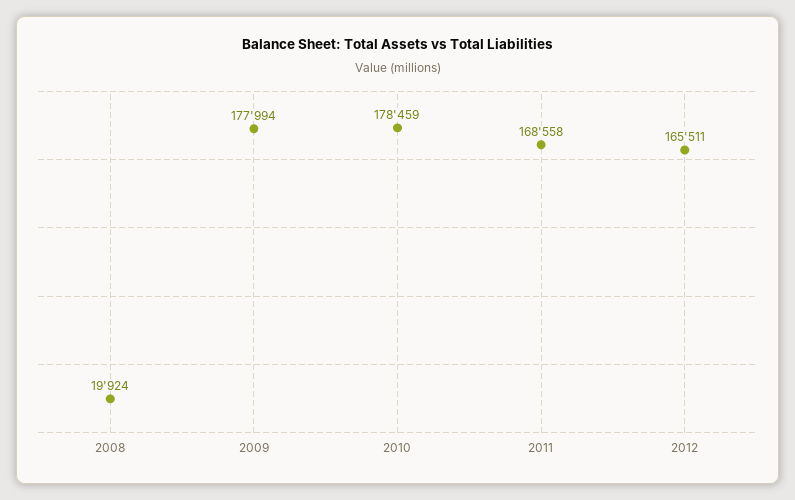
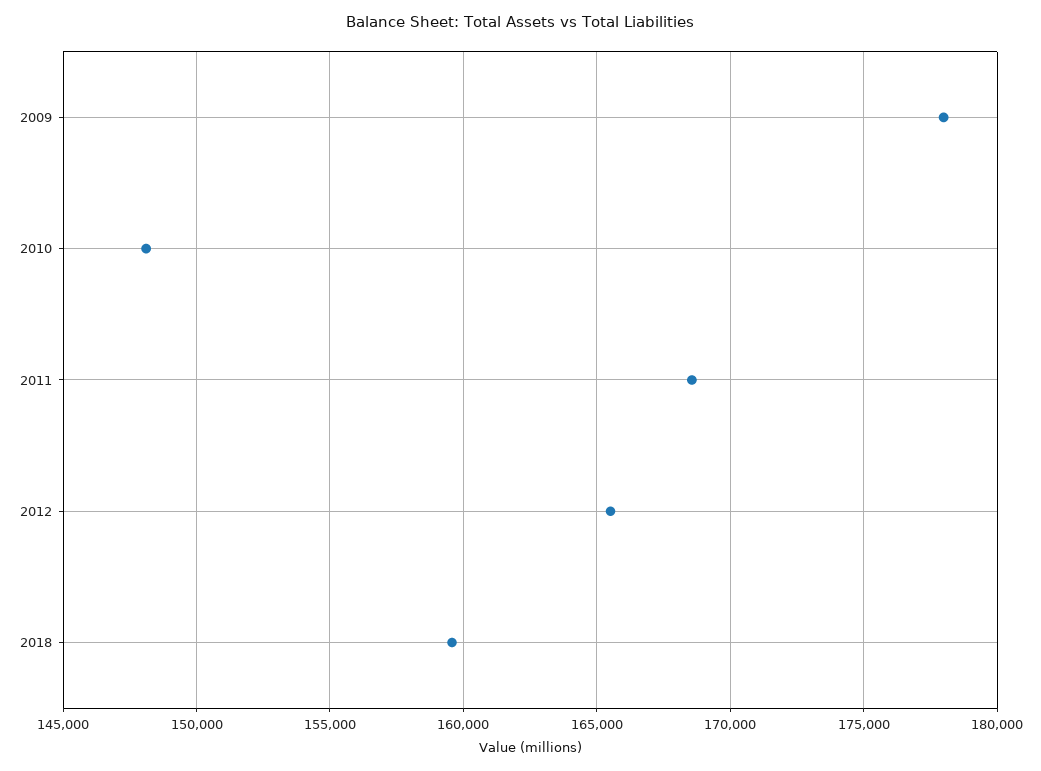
2008: 19924 -> none
2010: 178459 -> 148000
2018: none -> 159500

